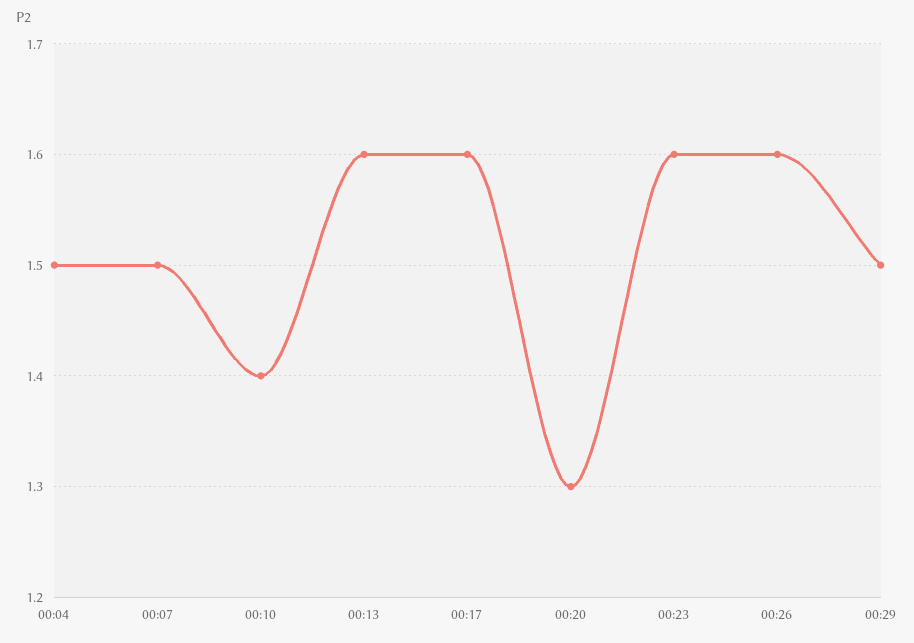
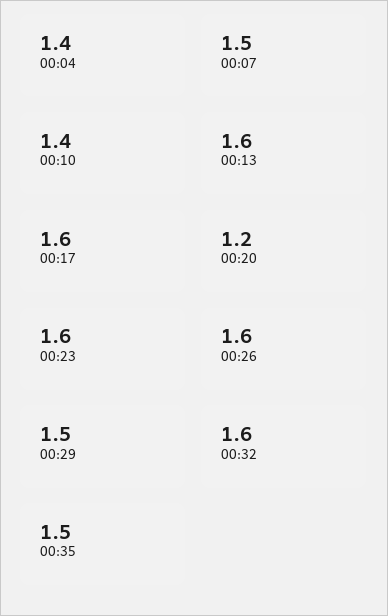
00:04: 1.5 -> 1.4
00:20: 1.3 -> 1.2
00:32: none -> 1.6
00:35: none -> 1.5

